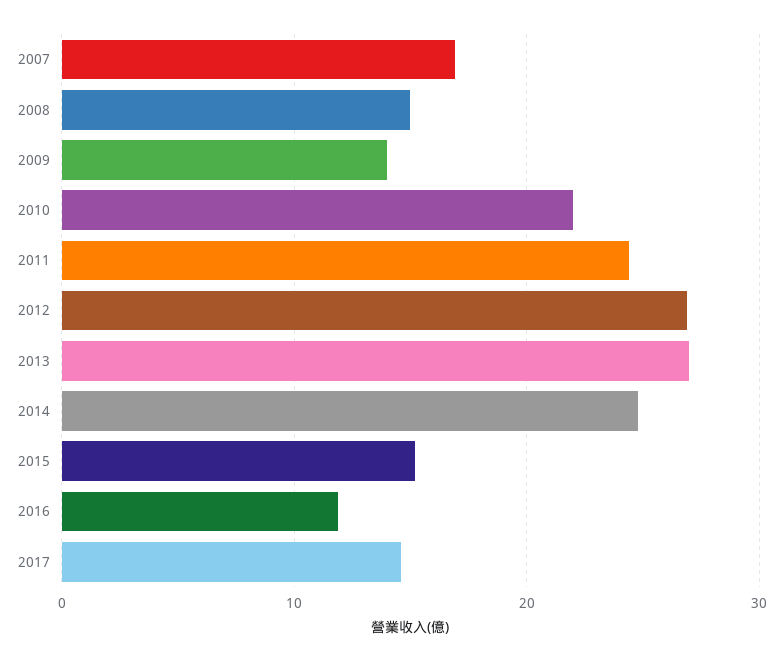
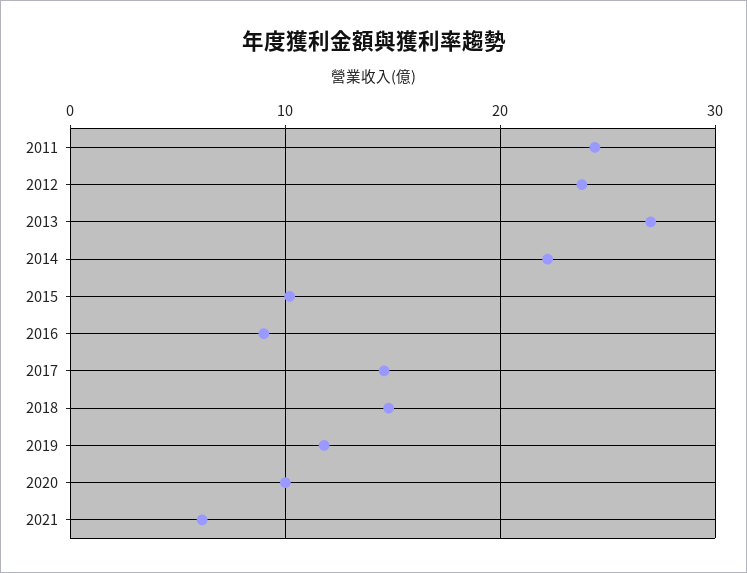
2007: 17 -> none
2008: 15 -> none
2009: 14 -> none
2010: 22 -> none
2012: 27 -> 24
2014: 25 -> 22
2015: 15 -> 10
2016: 12 -> 9
2018: none -> 15
2019: none -> 12
2020: none -> 10
2021: none -> 6

